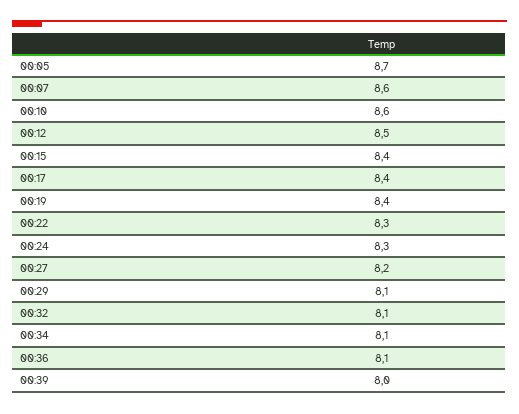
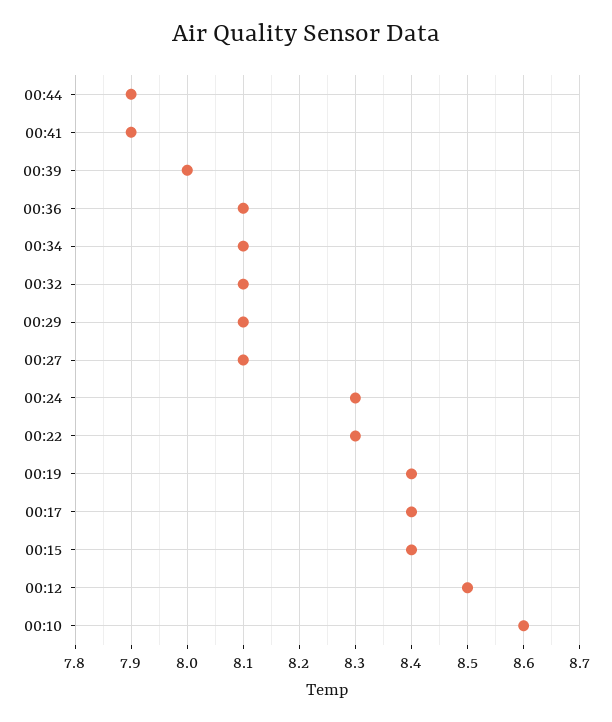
00:05: 8.7 -> none
00:07: 8.6 -> none
00:27: 8.2 -> 8.1
00:44: none -> 7.9
00:41: none -> 7.9

